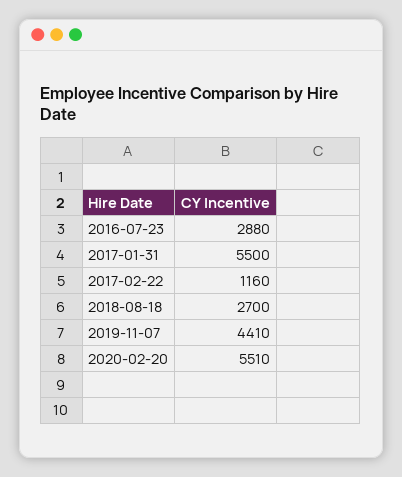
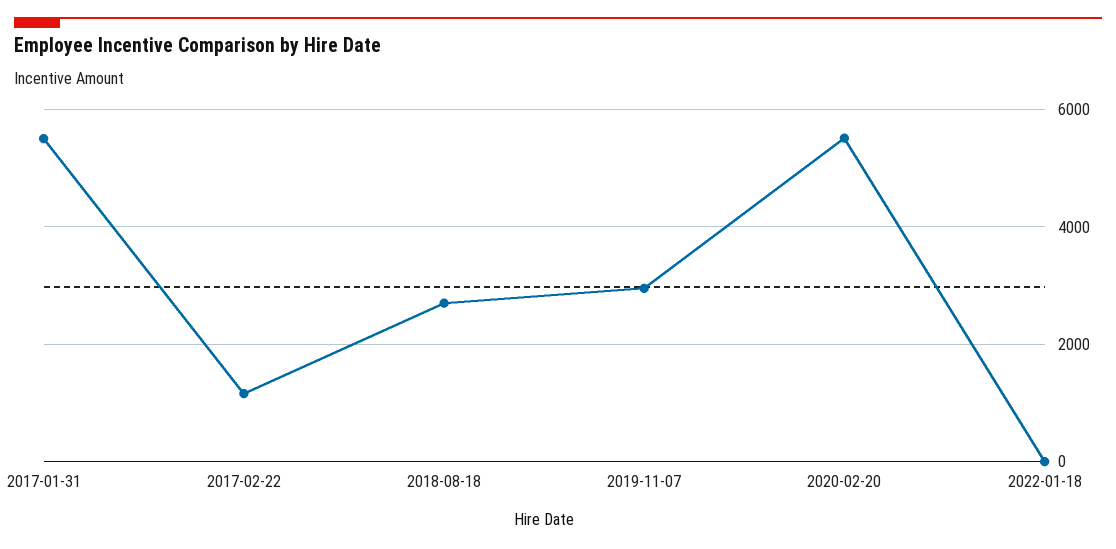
2016-07-23: 2880 -> none
2019-11-07: 4410 -> 3000
2022-01-18: none -> 0

